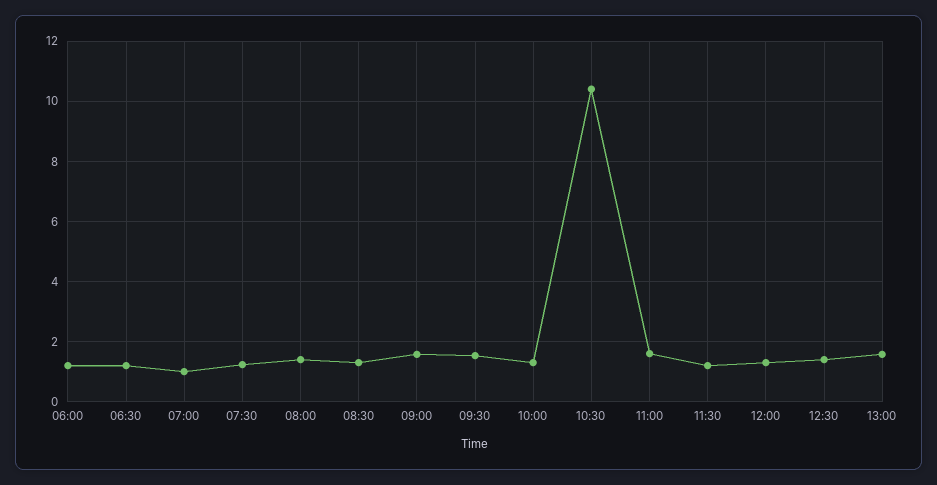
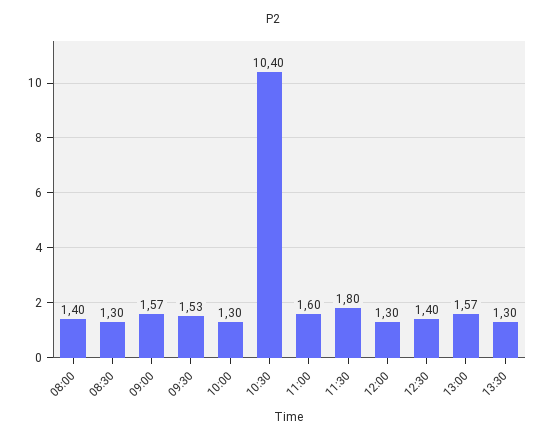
06:00: 1.2 -> none
06:30: 1.2 -> none
07:00: 1 -> none
07:30: 1.2 -> none
11:30: 1.2 -> 1.8
13:30: none -> 1.3

